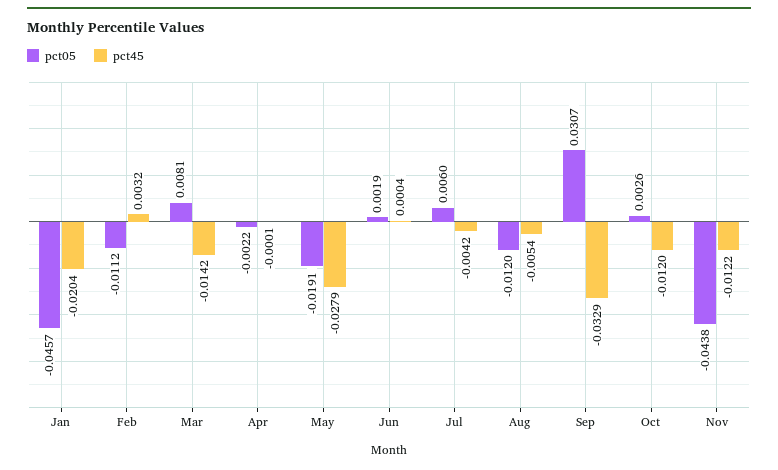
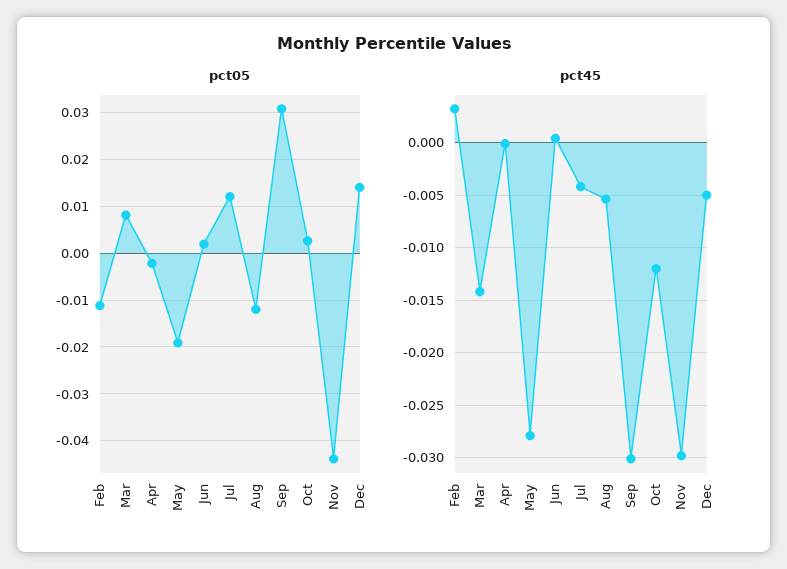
pct05, Jan: -0.0457 -> none
pct45, Jan: -0.0204 -> none
pct05, Jul: 0.006 -> 0.012
pct45, Sep: -0.0329 -> -0.03
pct45, Nov: -0.0122 -> -0.03
pct05, Dec: none -> 0.014
pct45, Dec: none -> -0.005

